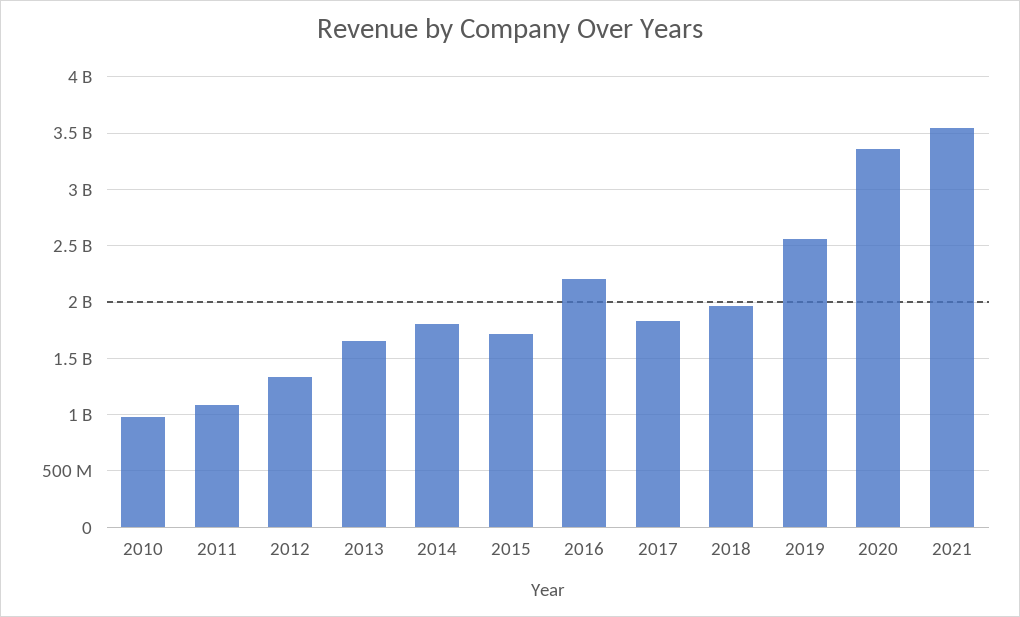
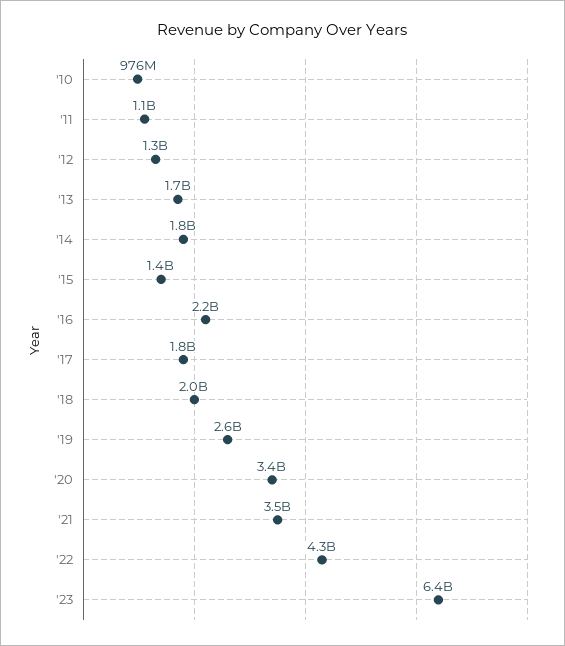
2015: 1700000000 -> 1400000000
'22: none -> 4300000000
'23: none -> 6400000000

